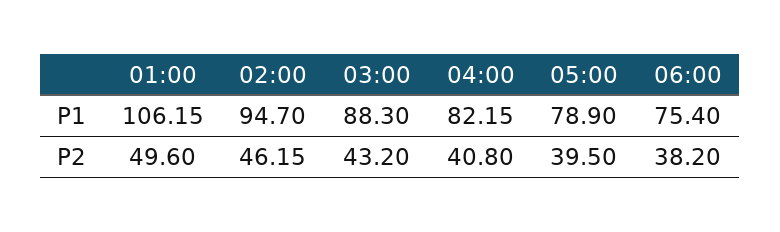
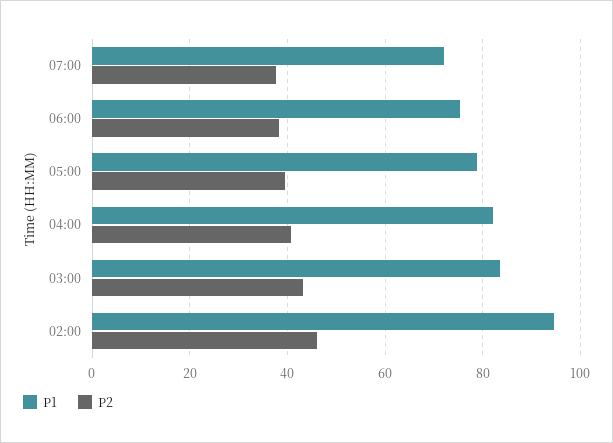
P1, 01:00: 106.15 -> none
P1, 03:00: 88.3 -> 84
P2, 01:00: 49.6 -> none
P1, 07:00: none -> 72
P2, 07:00: none -> 38

